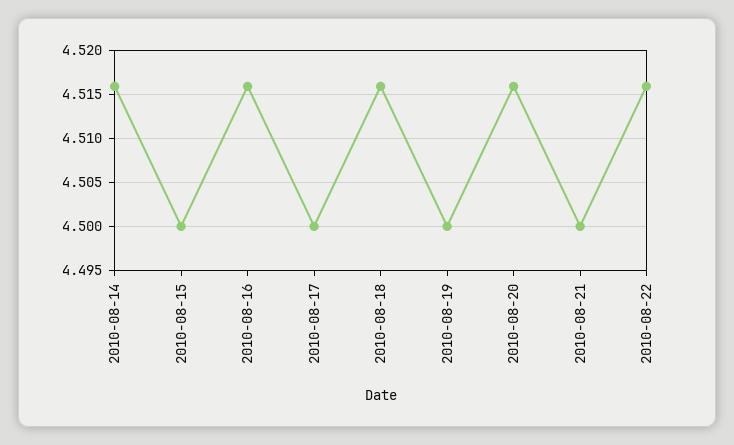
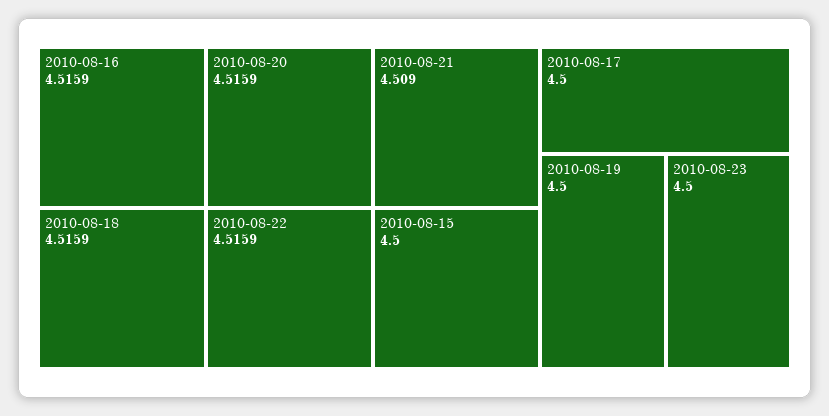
2010-08-14: 4.516 -> none
2010-08-21: 4.5 -> 4.509
2010-08-23: none -> 4.5

